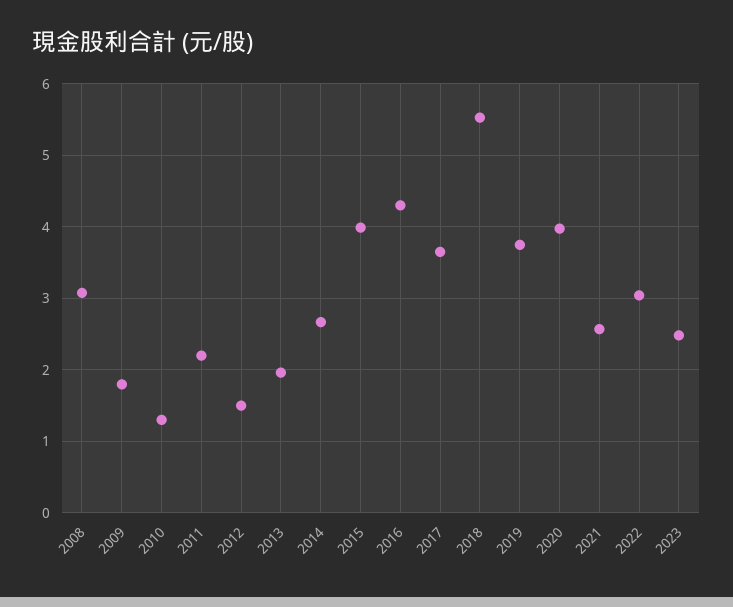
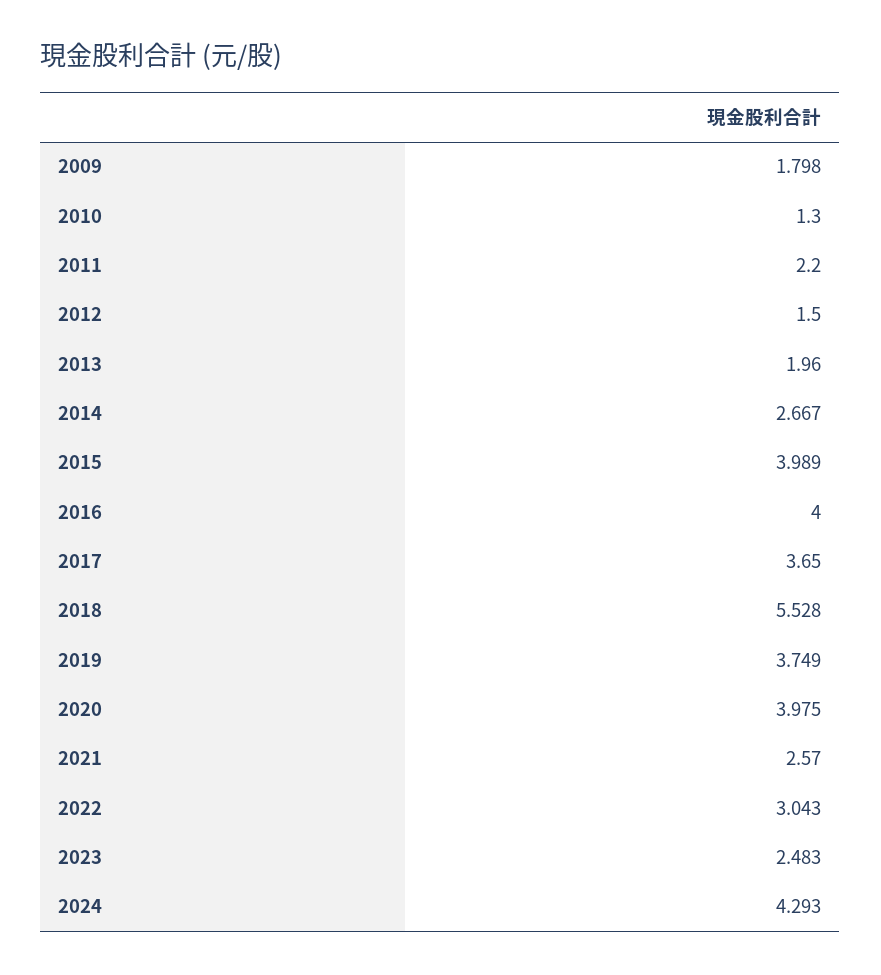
2008: 3.1 -> none
2016: 4.3 -> 4
2024: none -> 4.293

